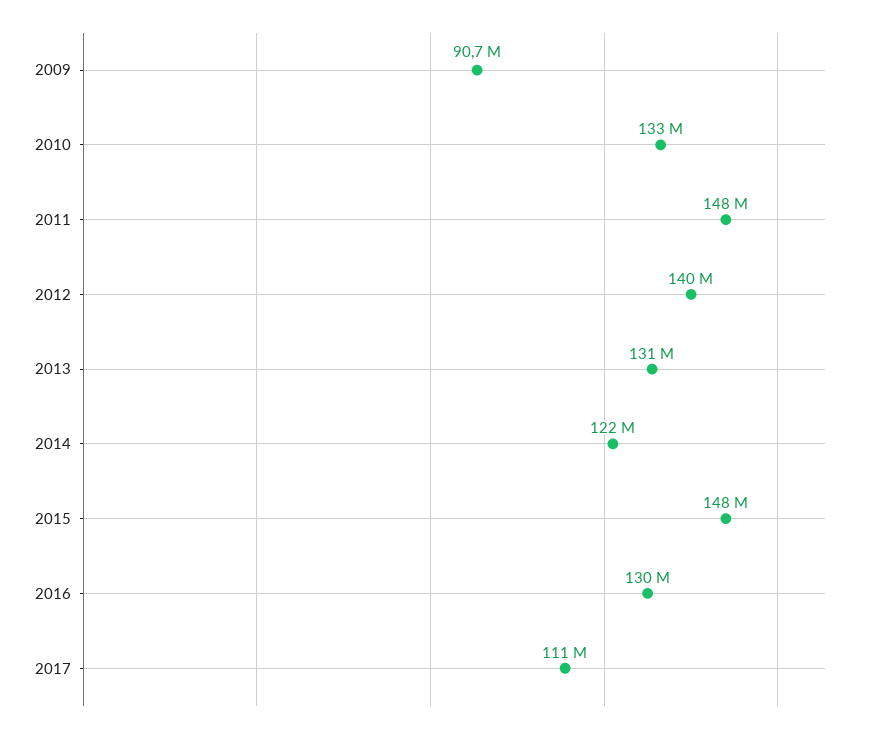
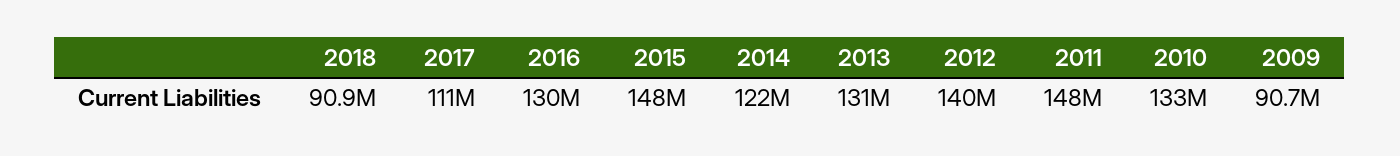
2018: none -> 90900000

